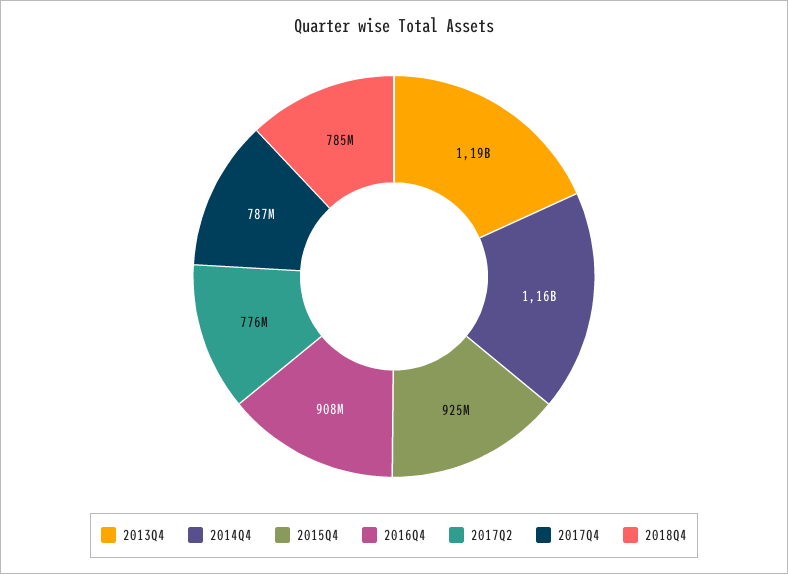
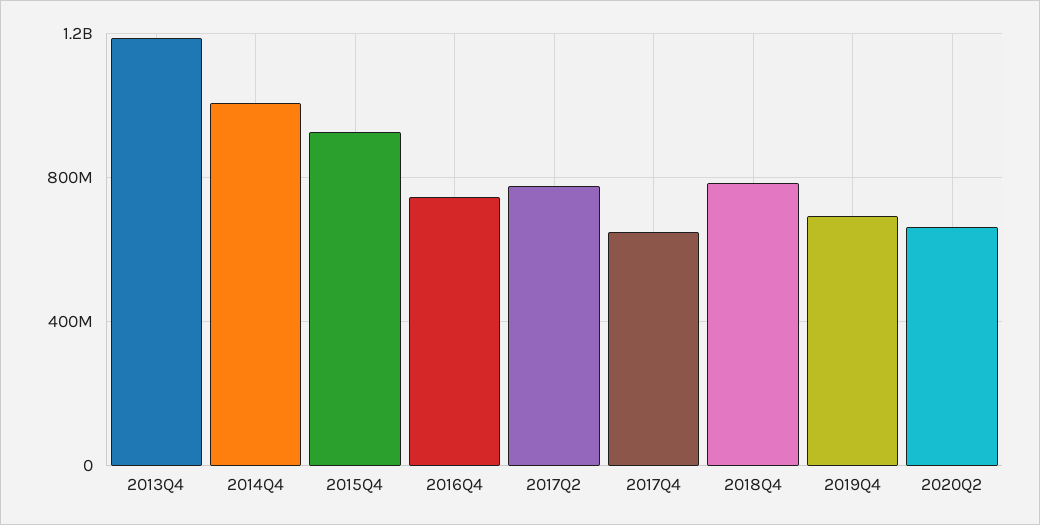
2014Q4: 1160000000 -> 1000000000
2016Q4: 908000000 -> 750000000
2017Q4: 787000000 -> 650000000
2019Q4: none -> 700000000
2020Q2: none -> 650000000

